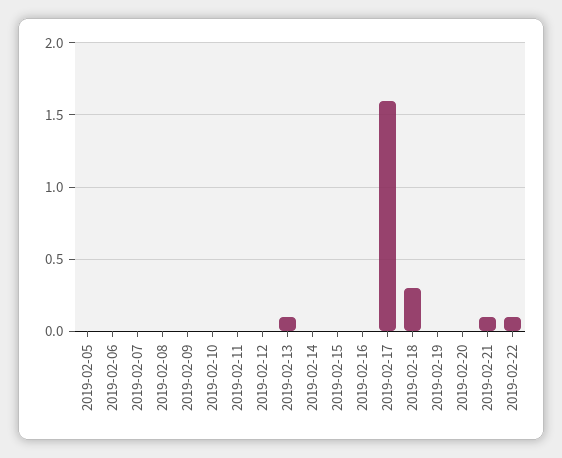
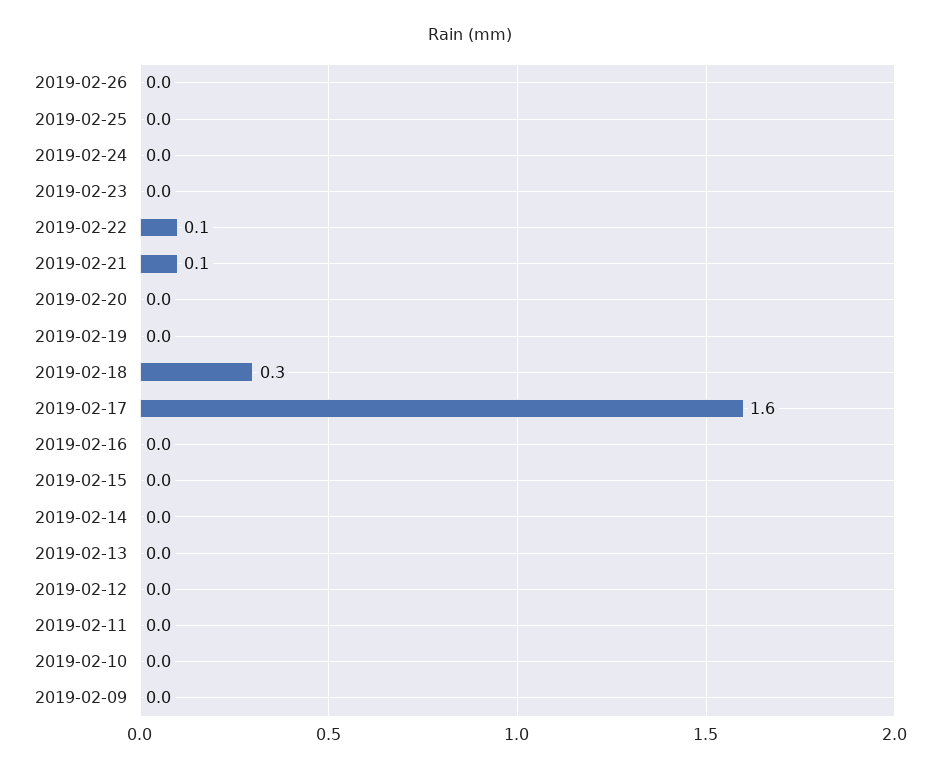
2019-02-05: 0 -> none
2019-02-06: 0 -> none
2019-02-07: 0 -> none
2019-02-08: 0 -> none
2019-02-13: 0.1 -> 0
2019-02-26: none -> 0
2019-02-25: none -> 0
2019-02-24: none -> 0
2019-02-23: none -> 0

